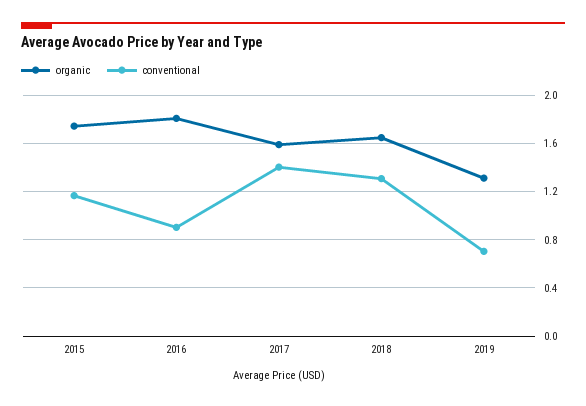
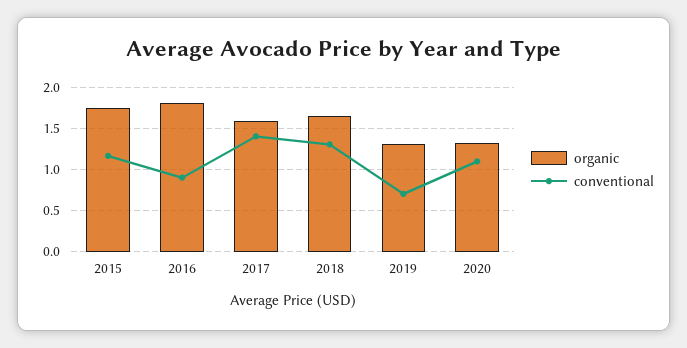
organic, 2020: none -> 1.3
conventional, 2020: none -> 1.1

